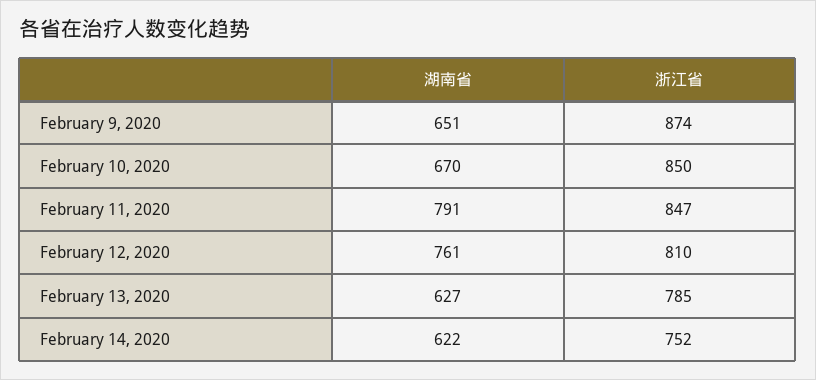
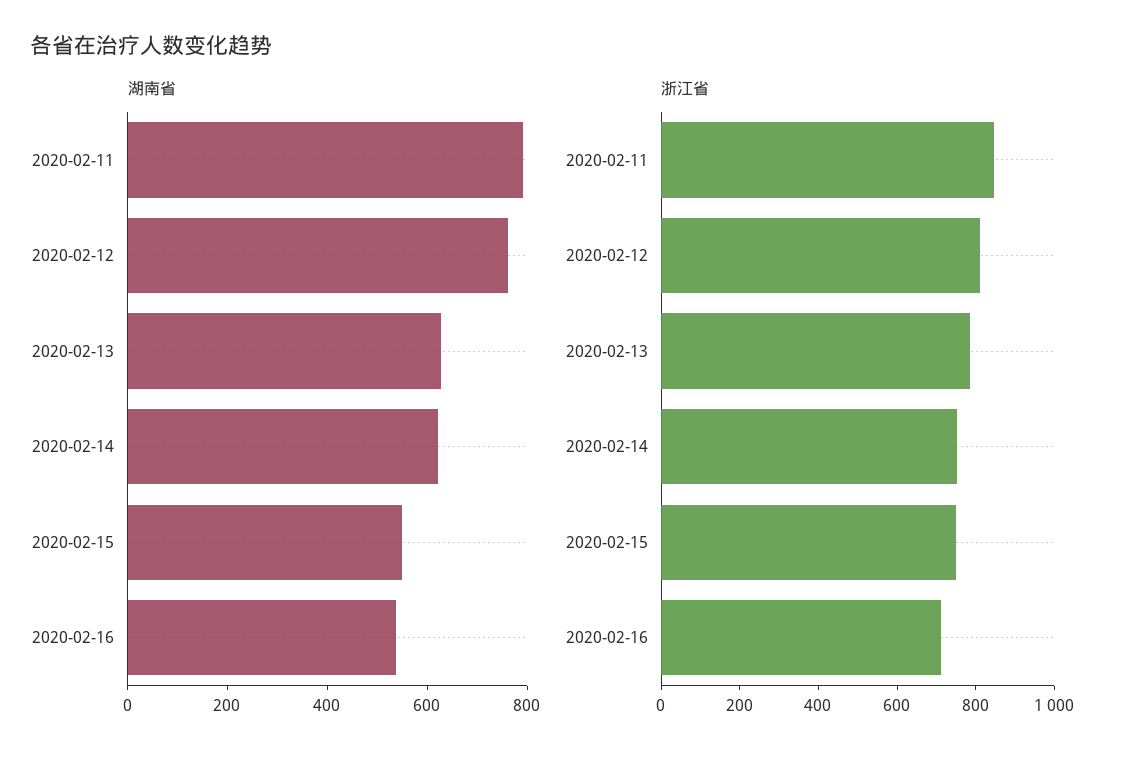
湖南省, February 9, 2020: 651 -> none
浙江省, February 9, 2020: 874 -> none
湖南省, February 10, 2020: 670 -> none
浙江省, February 10, 2020: 850 -> none
湖南省, 2020-02-15: none -> 550
湖南省, 2020-02-16: none -> 550
浙江省, 2020-02-15: none -> 750
浙江省, 2020-02-16: none -> 700

